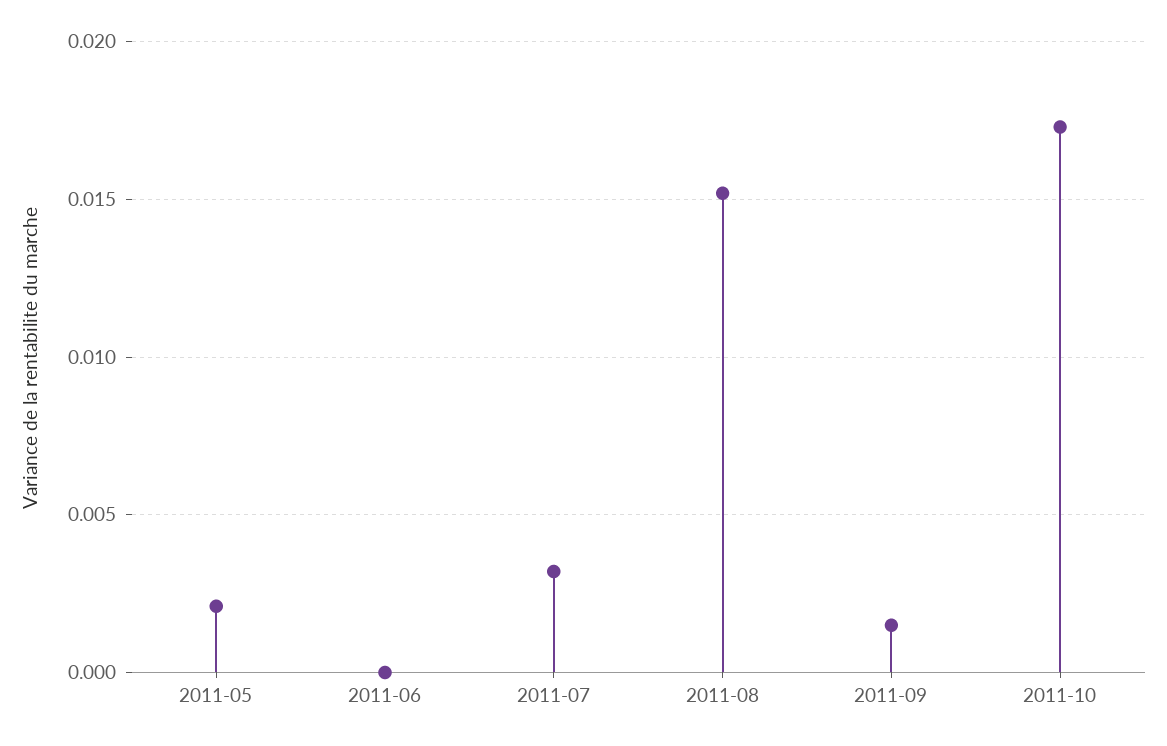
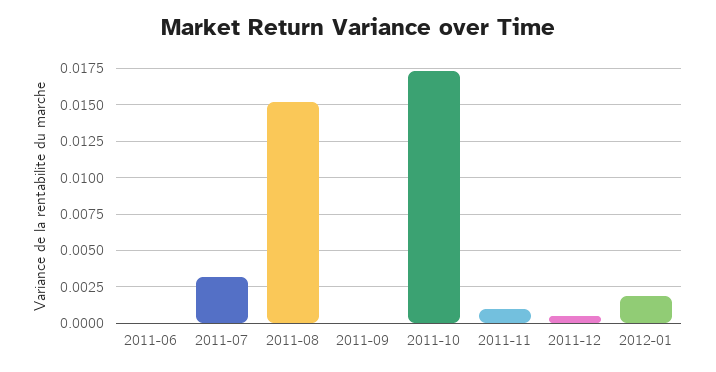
2011-05: 0.002 -> none
2011-09: 0.0015 -> 0
2011-11: none -> 0.001
2011-12: none -> 0.0005
2012-01: none -> 0.002

